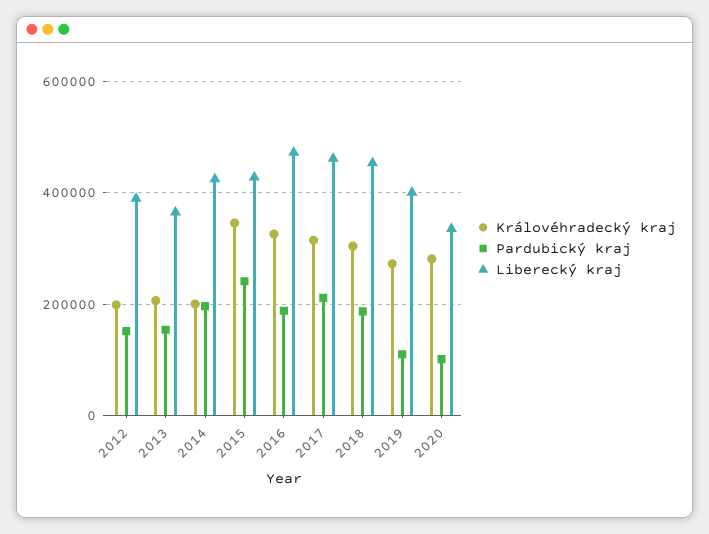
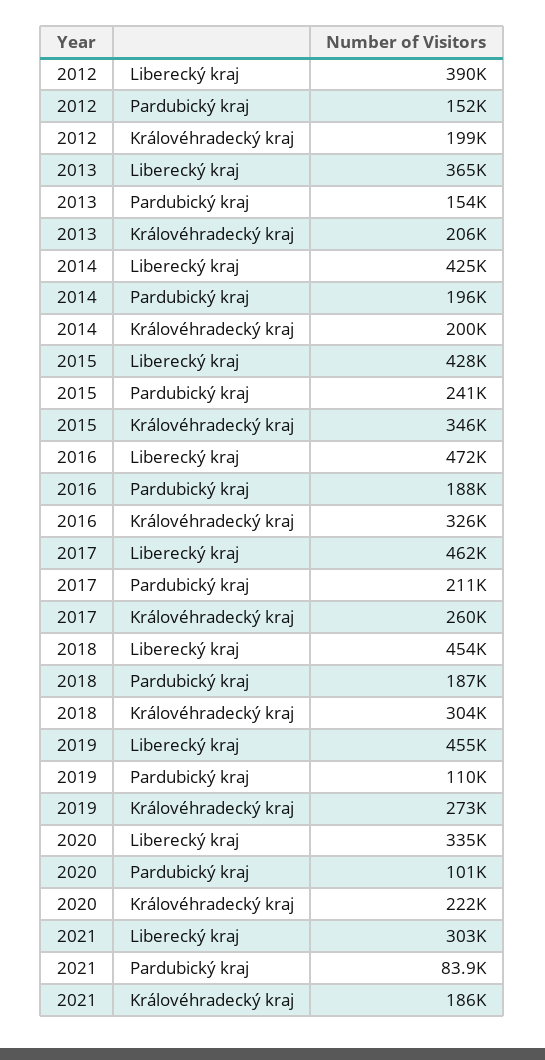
Královéhradecký kraj, 2017: 320000 -> 260000
Liberecký kraj, 2019: 400000 -> 455000
Královéhradecký kraj, 2020: 280000 -> 222000
Liberecký kraj, 2021: none -> 303000
Pardubický kraj, 2021: none -> 83900
Královéhradecký kraj, 2021: none -> 186000

